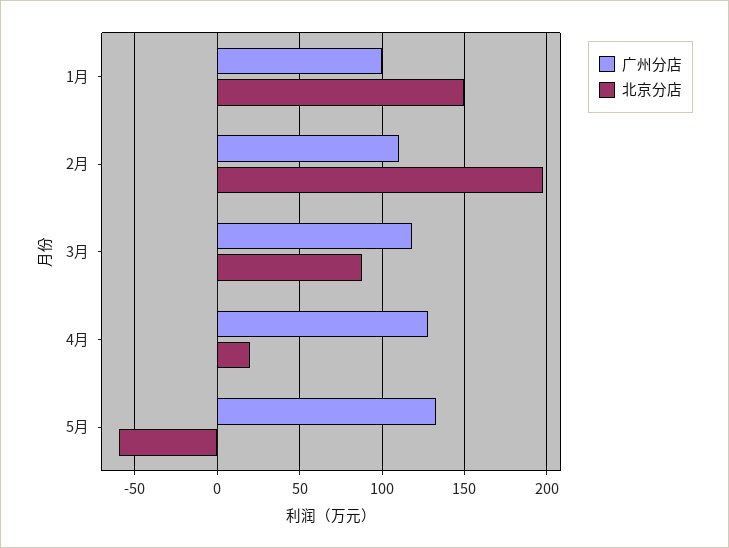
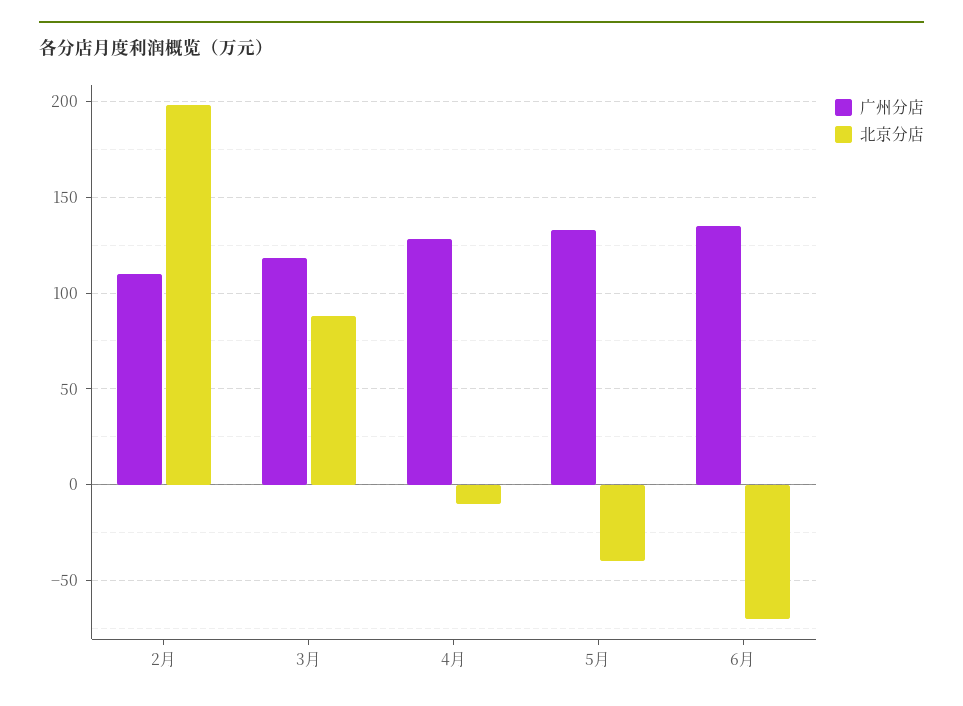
广州分店, 1月: 100 -> none
北京分店, 1月: 150 -> none
北京分店, 4月: 20 -> -10
北京分店, 5月: -60 -> -40
广州分店, 6月: none -> 135
北京分店, 6月: none -> -70

